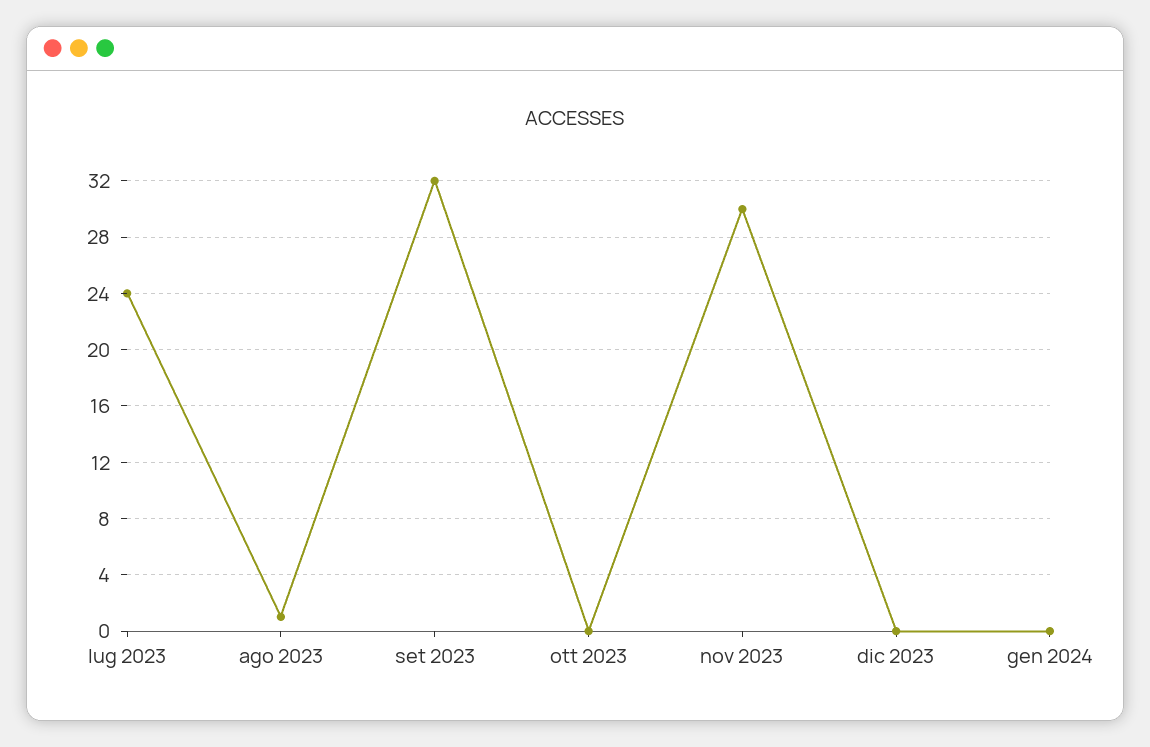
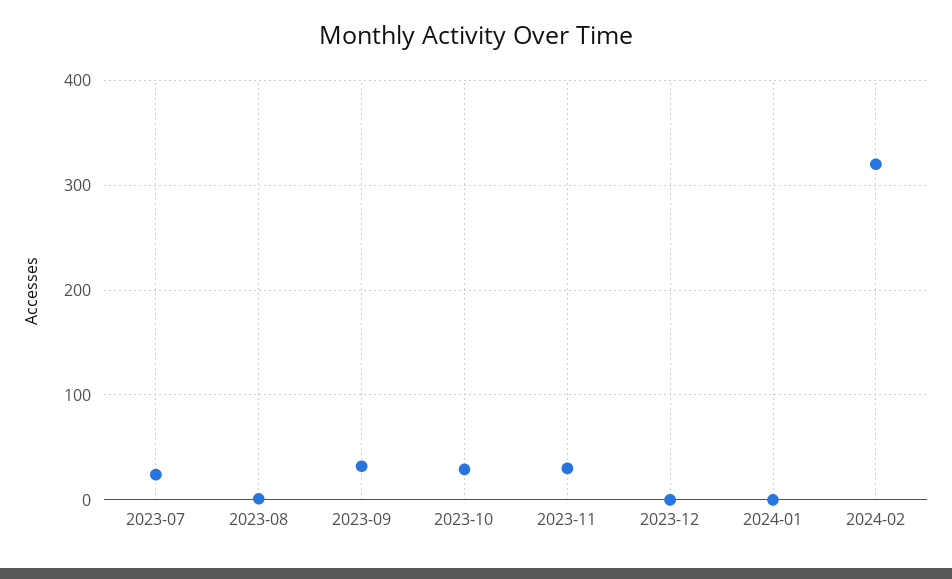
ott 2023: 0 -> 30
2024-02: none -> 320

